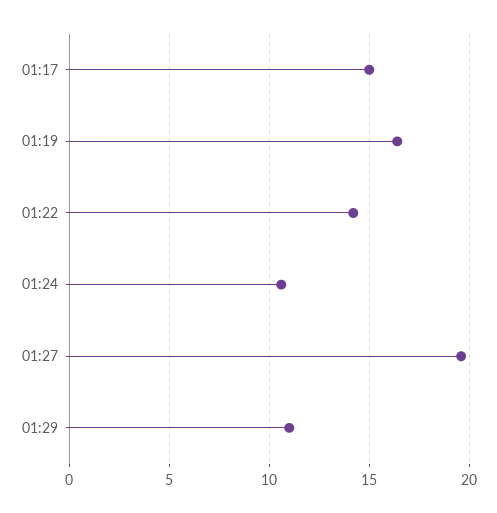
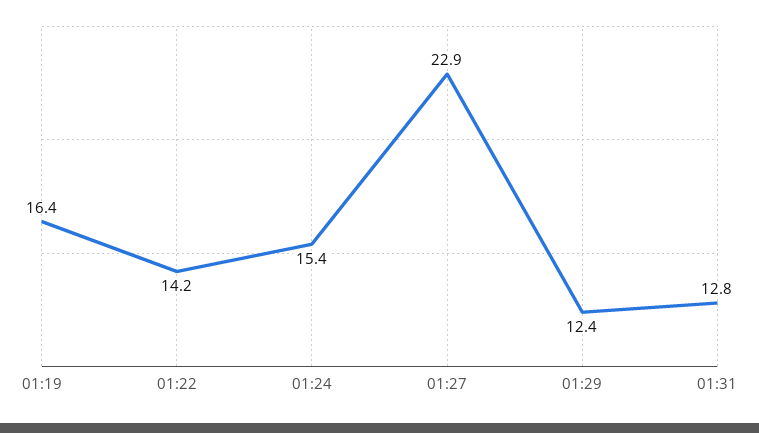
01:17: 15 -> none
01:24: 10.5 -> 15.4
01:27: 19.5 -> 22.9
01:29: 11 -> 12.4
01:31: none -> 12.8

